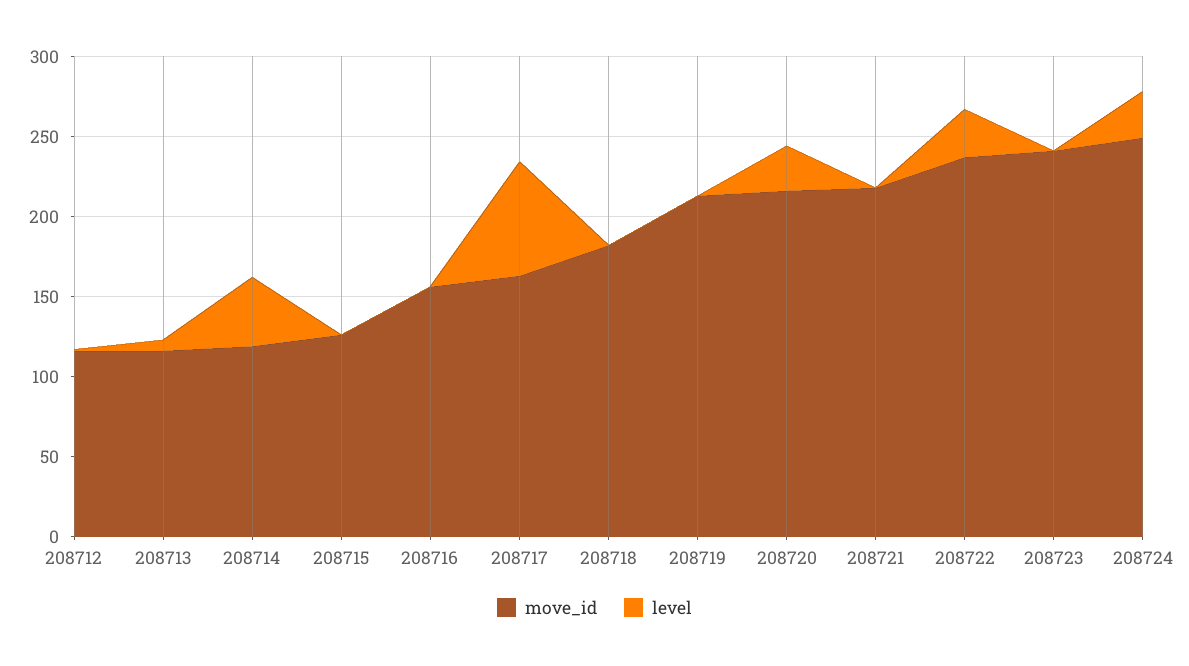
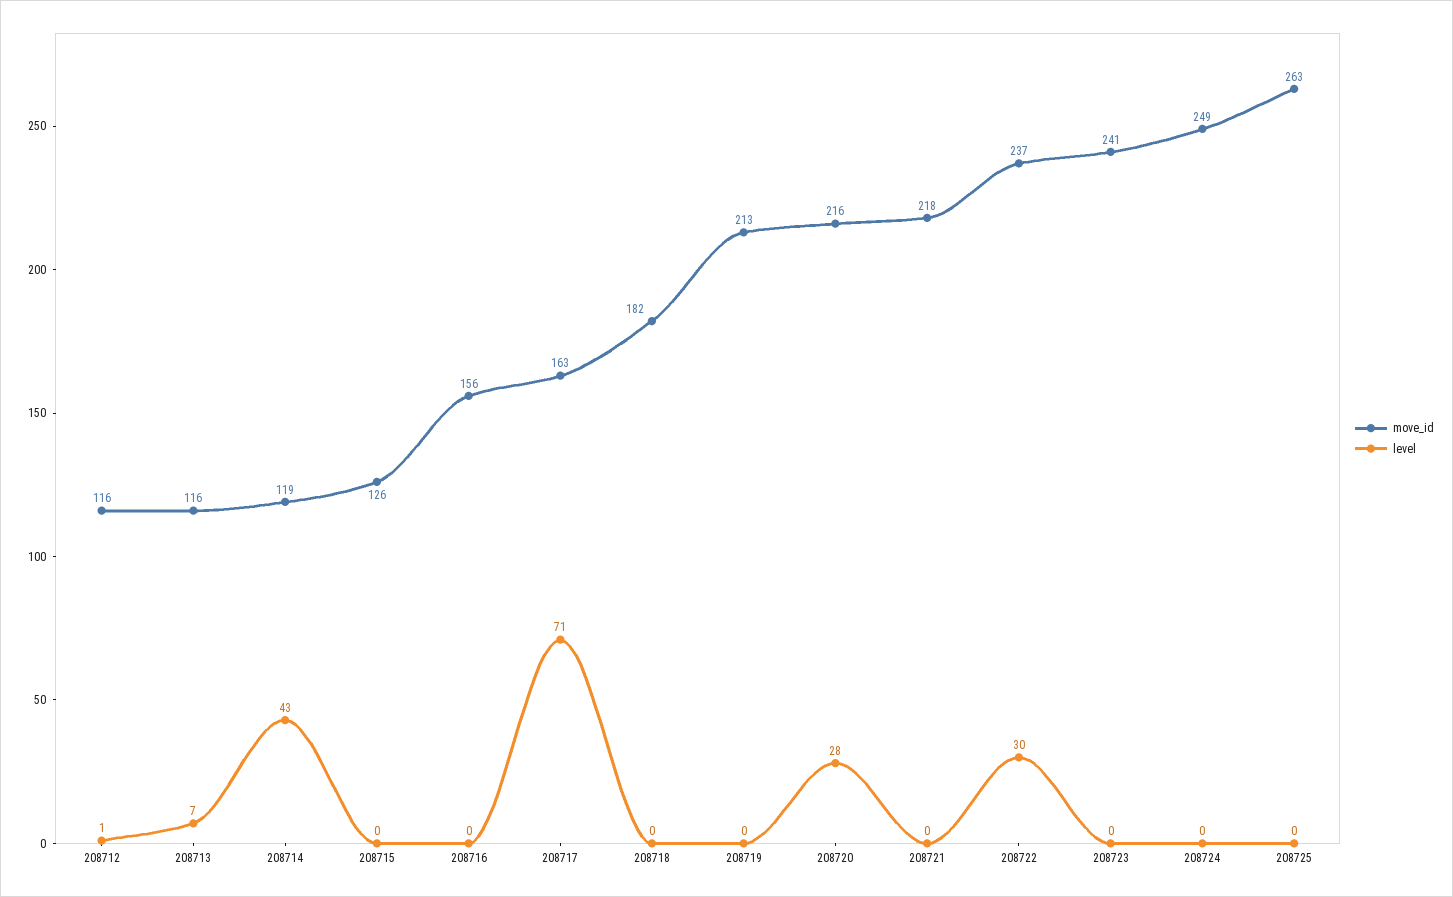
level, 208724: 30 -> 0
move_id, 208725: none -> 263
level, 208725: none -> 0

